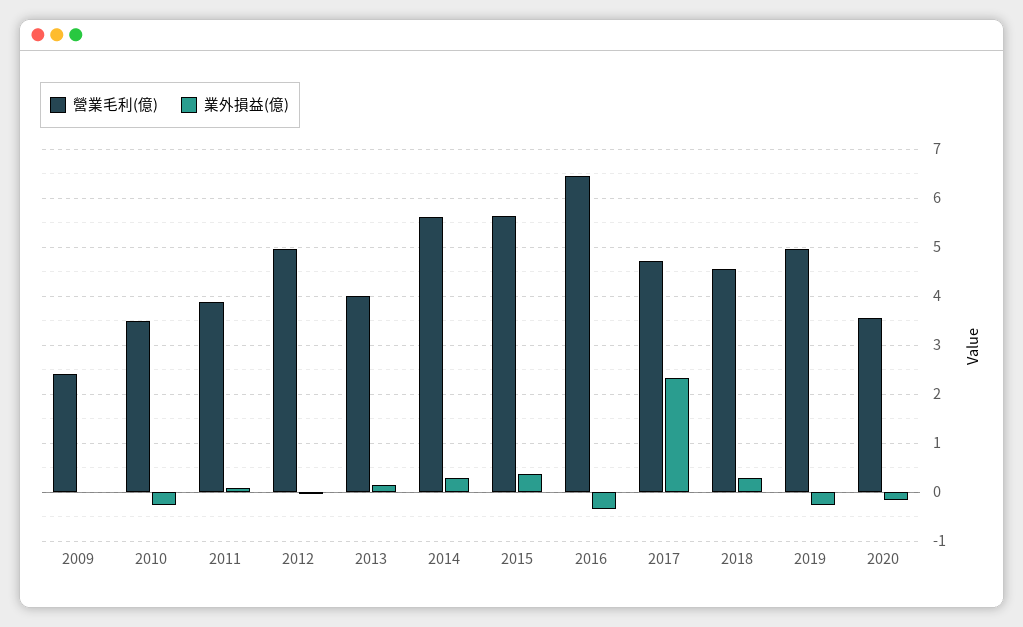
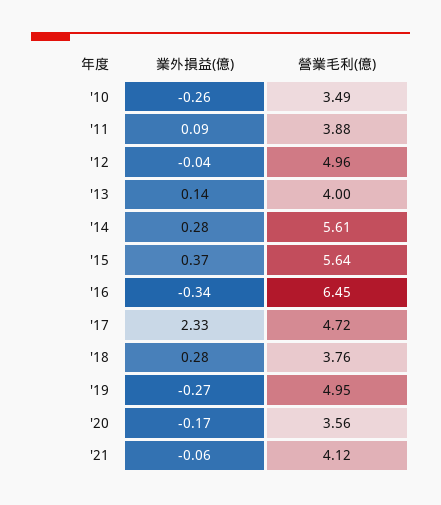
營業毛利(億), 2009: 2.4 -> none
業外損益(億), 2009: 0 -> none
營業毛利(億), 2018: 4.6 -> 3.76
業外損益(億), '21: none -> -0.06
營業毛利(億), '21: none -> 4.12

